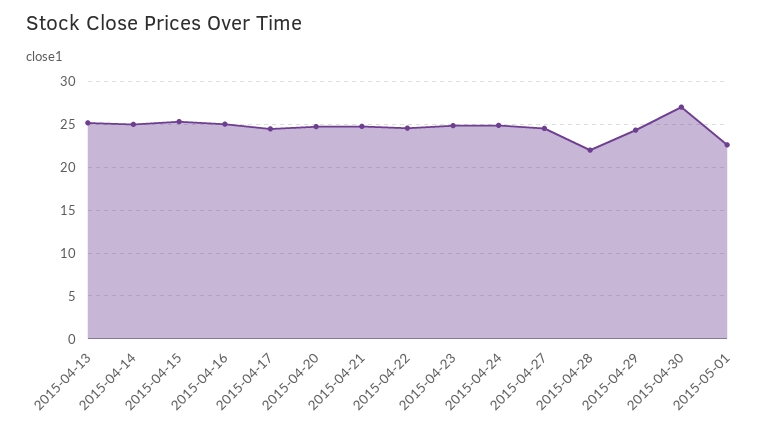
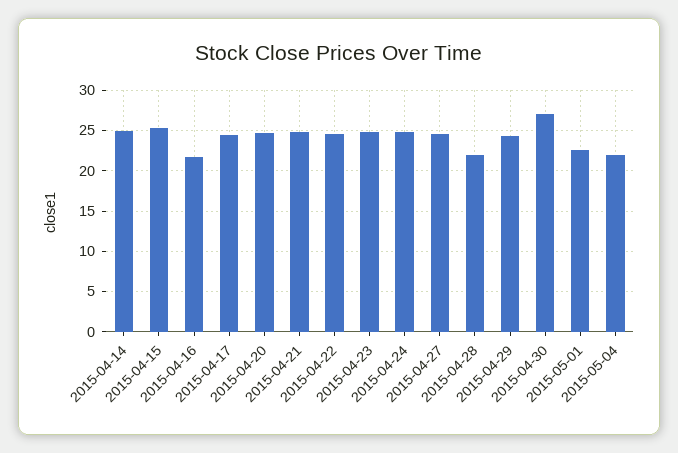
2015-04-13: 25 -> none
2015-04-16: 25 -> 22
2015-05-04: none -> 22

